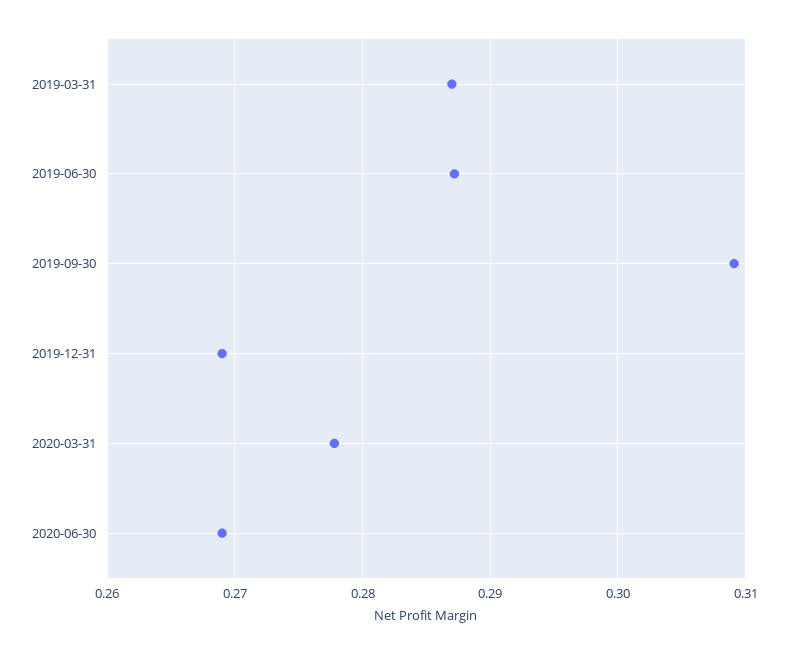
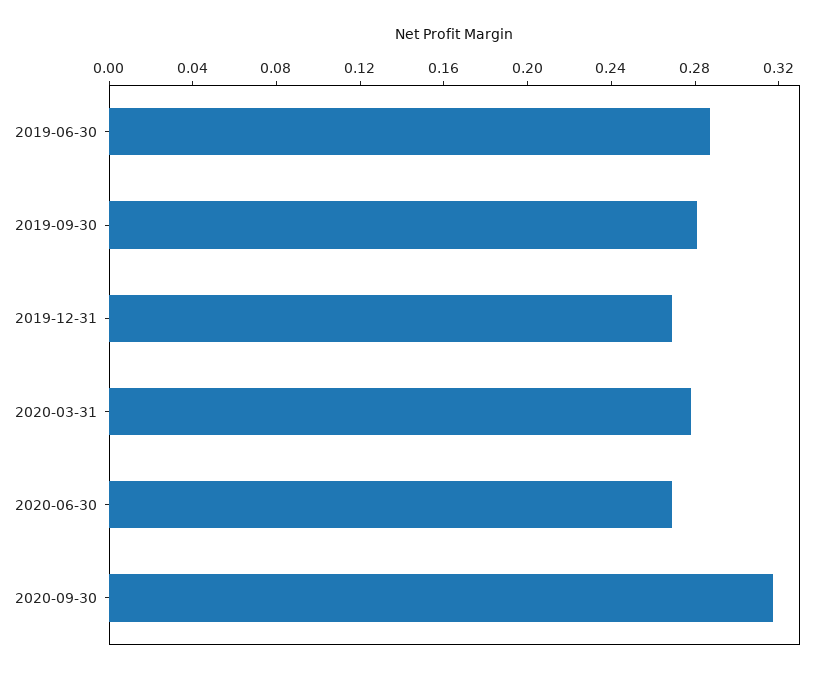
2019-03-31: 0.287 -> none
2019-09-30: 0.309 -> 0.28
2020-09-30: none -> 0.32

